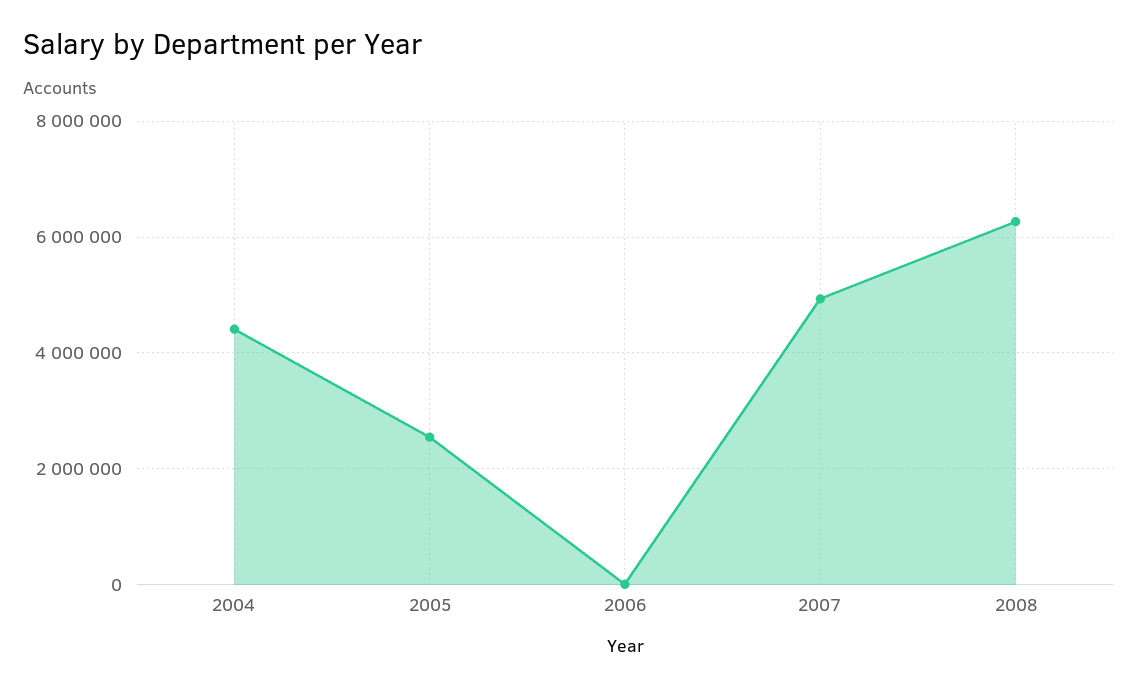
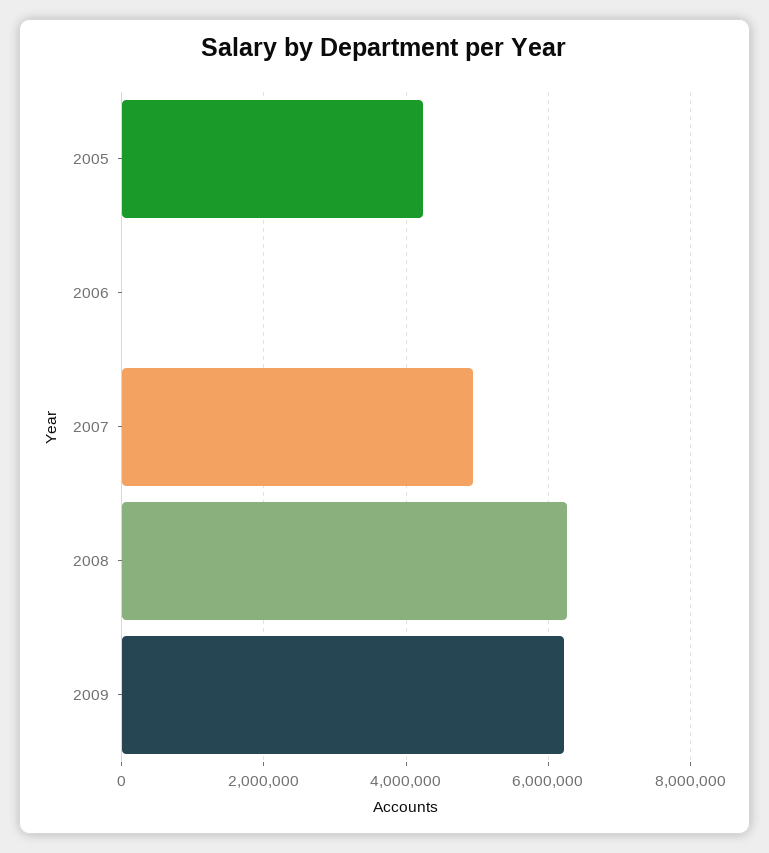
2004: 4400000 -> none
2005: 2600000 -> 4200000
2009: none -> 6200000

